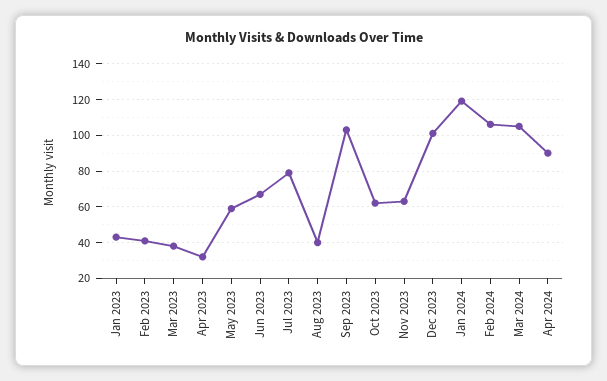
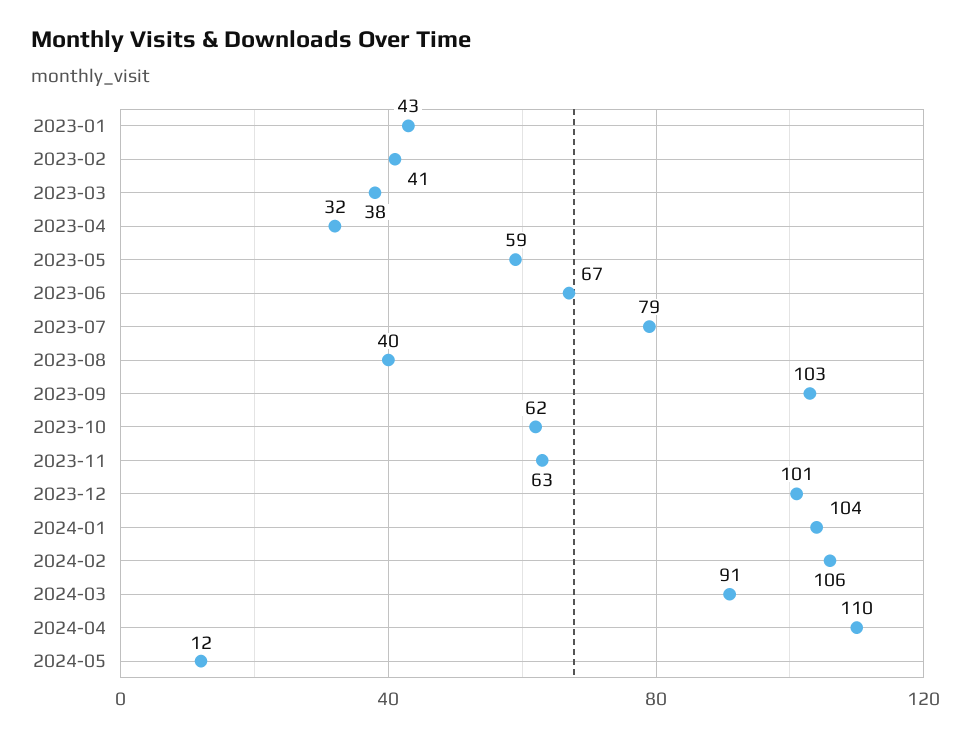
Jan 2024: 120 -> 104
Mar 2024: 105 -> 91
Apr 2024: 90 -> 110
2024-05: none -> 12

